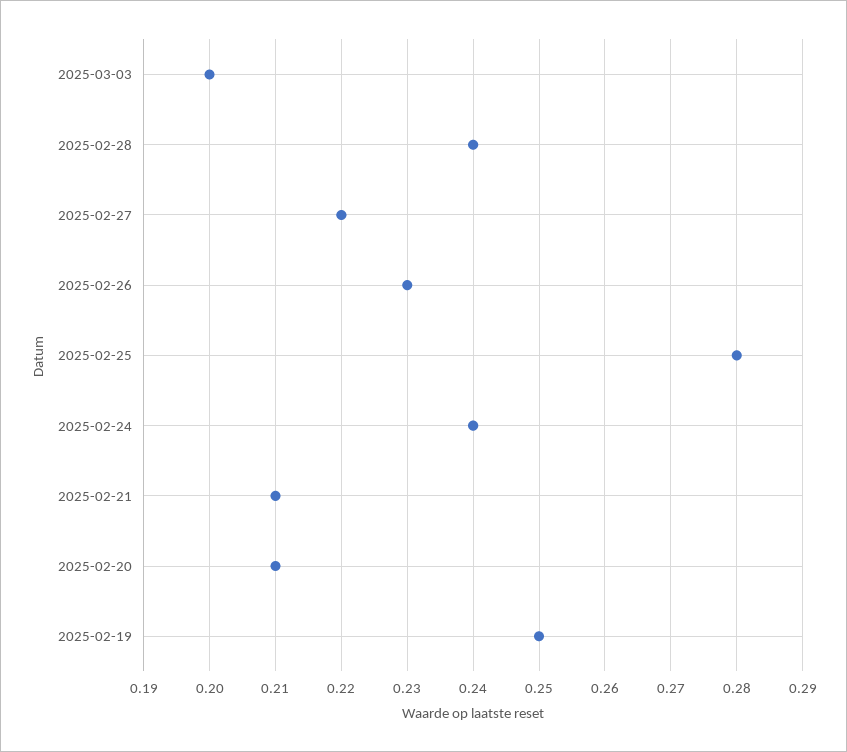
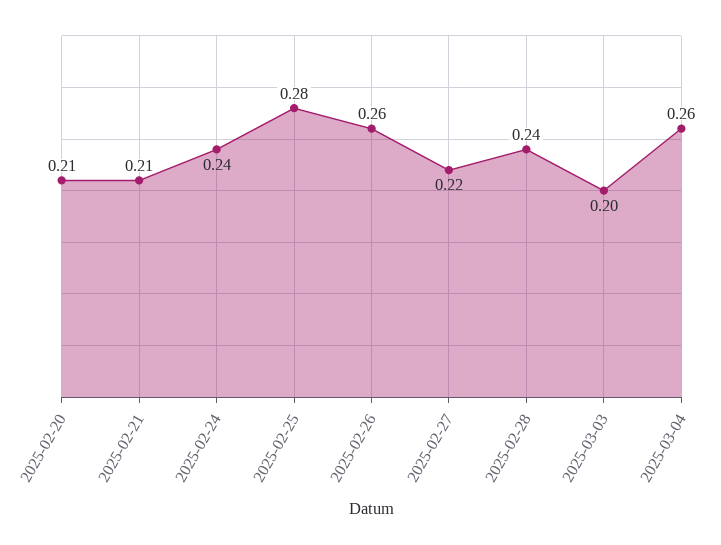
2025-02-26: 0.23 -> 0.26
2025-02-19: 0.25 -> none
2025-03-04: none -> 0.26

